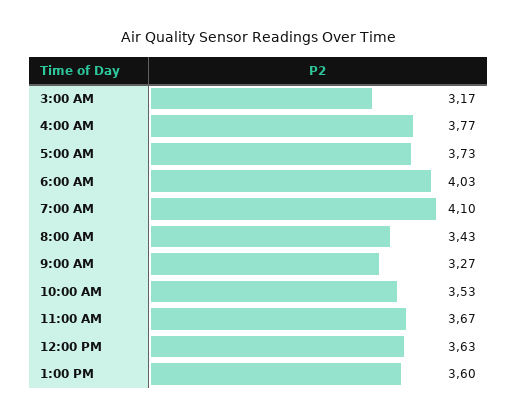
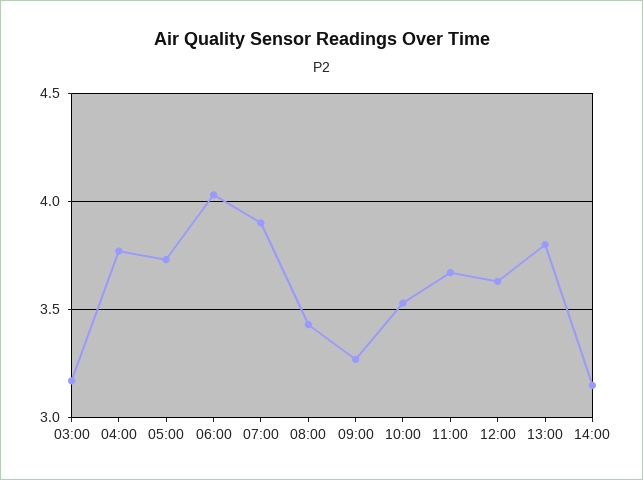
7:00 AM: 4.1 -> 3.9
1:00 PM: 3.6 -> 3.8
14:00: none -> 3.15

